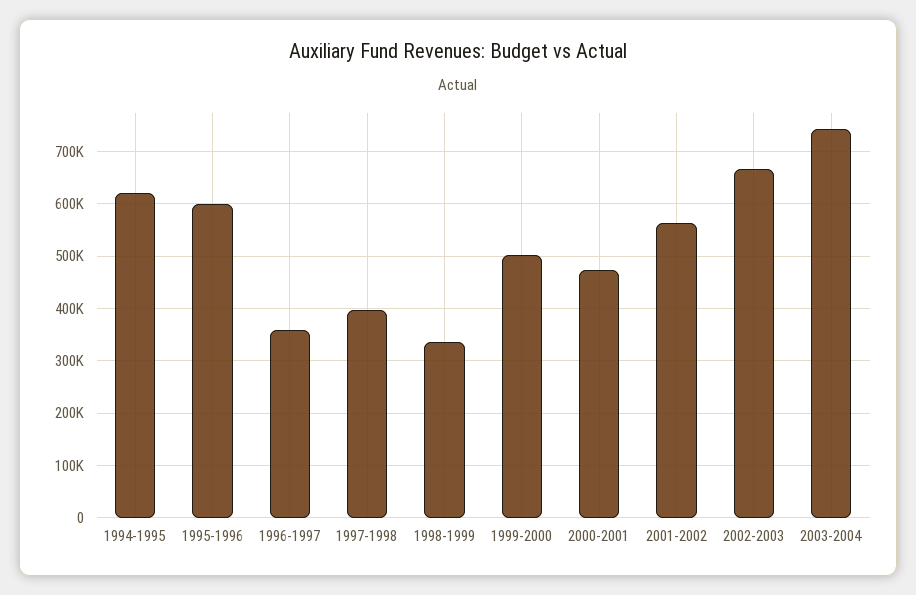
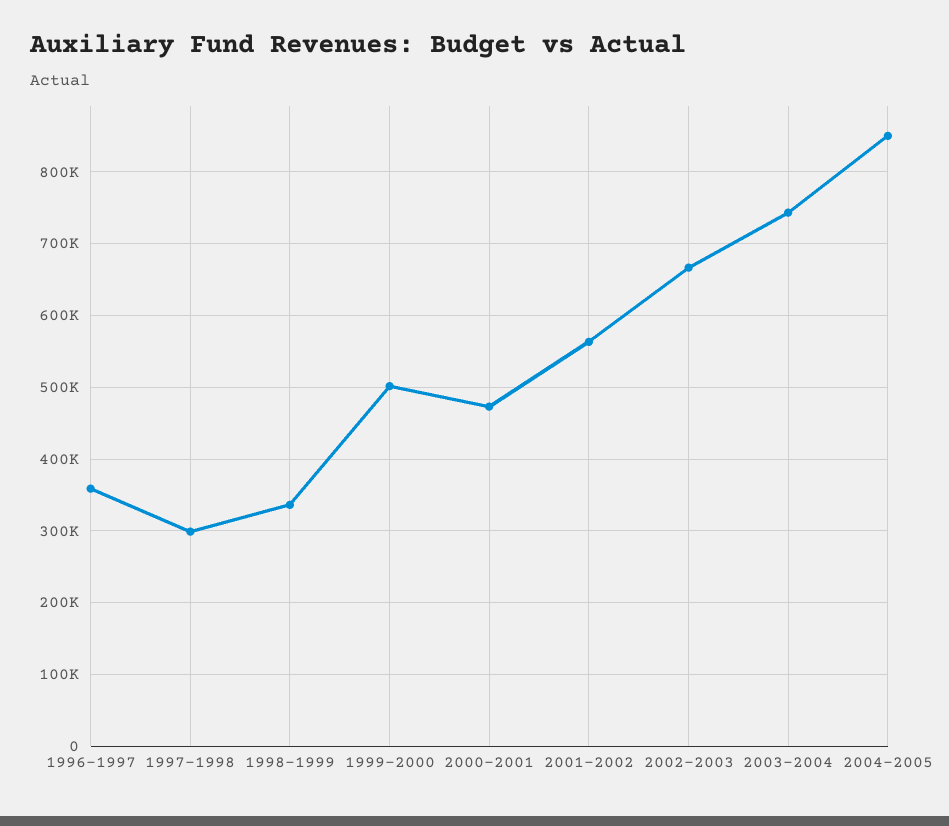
1994-1995: 620000 -> none
1995-1996: 600000 -> none
1997-1998: 400000 -> 300000
2004-2005: none -> 850000

